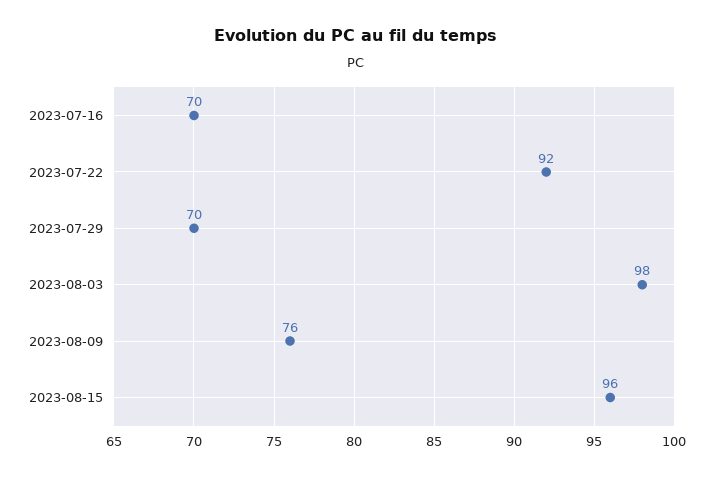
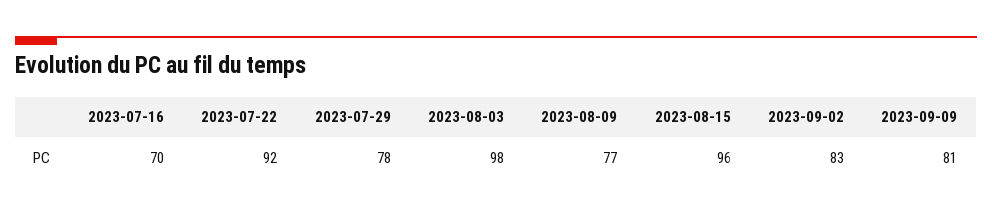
2023-07-29: 70 -> 78
2023-08-09: 76 -> 77
2023-09-02: none -> 83
2023-09-09: none -> 81

